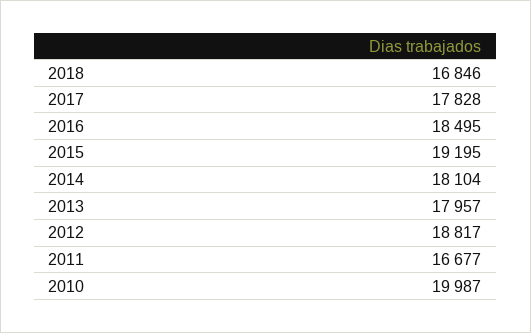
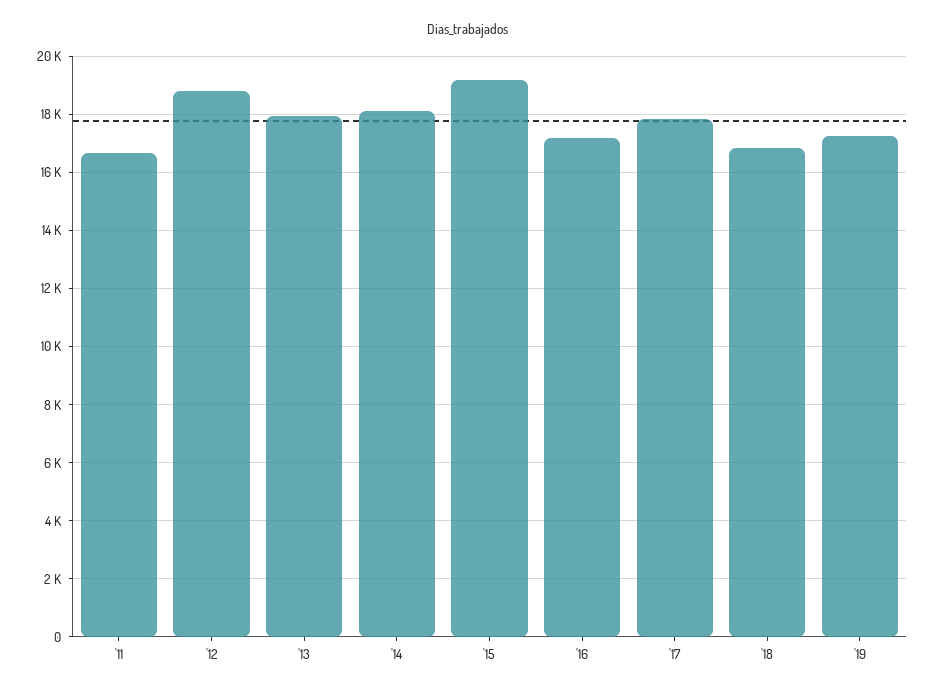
2016: 18495 -> 17250
2010: 19987 -> none
'19: none -> 17250

